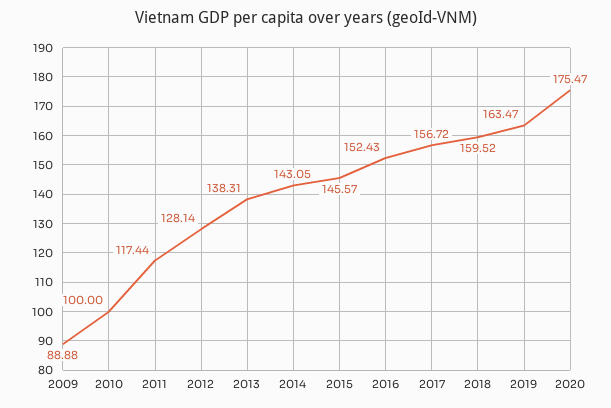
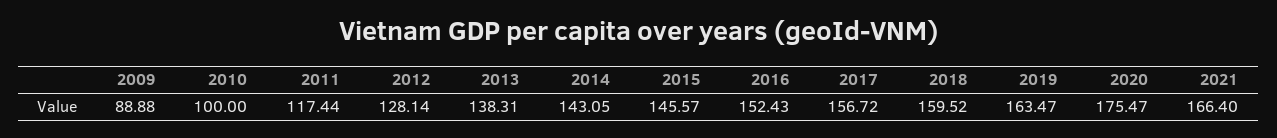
2021: none -> 166.4

